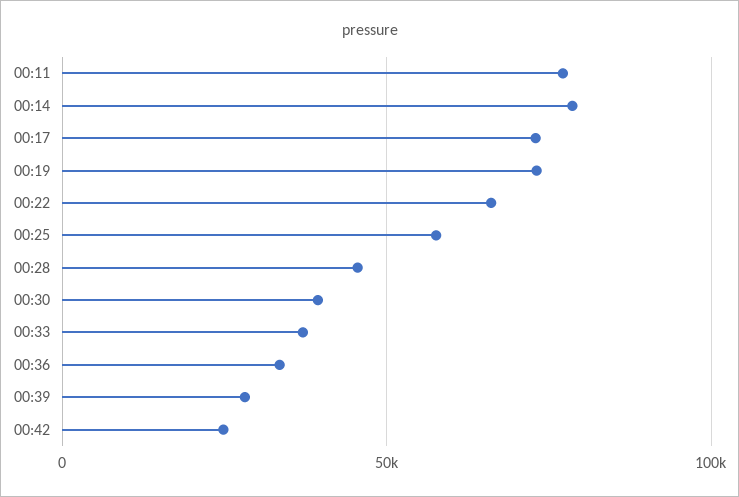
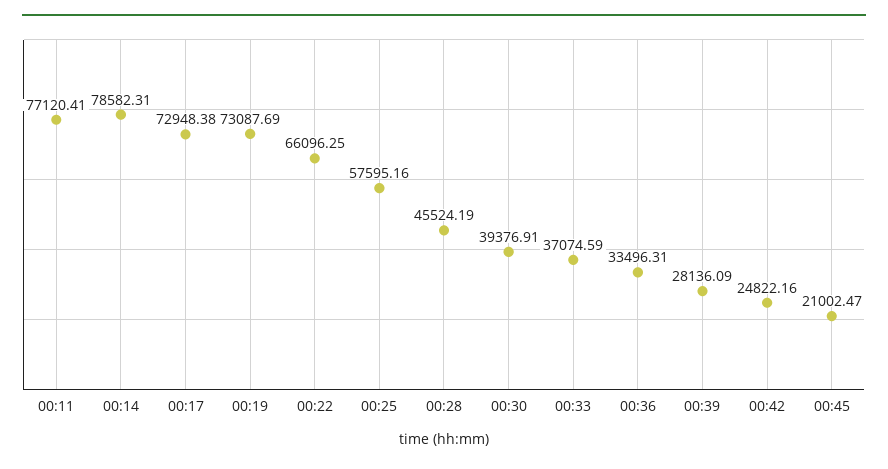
00:45: none -> 21002.47

